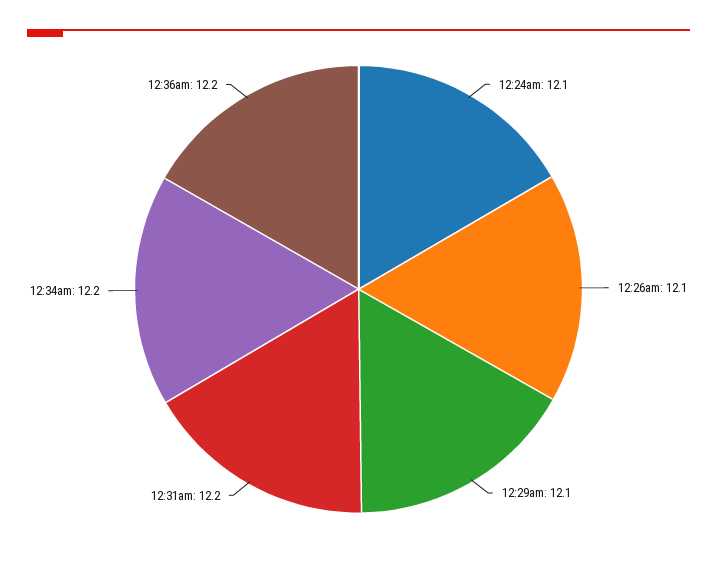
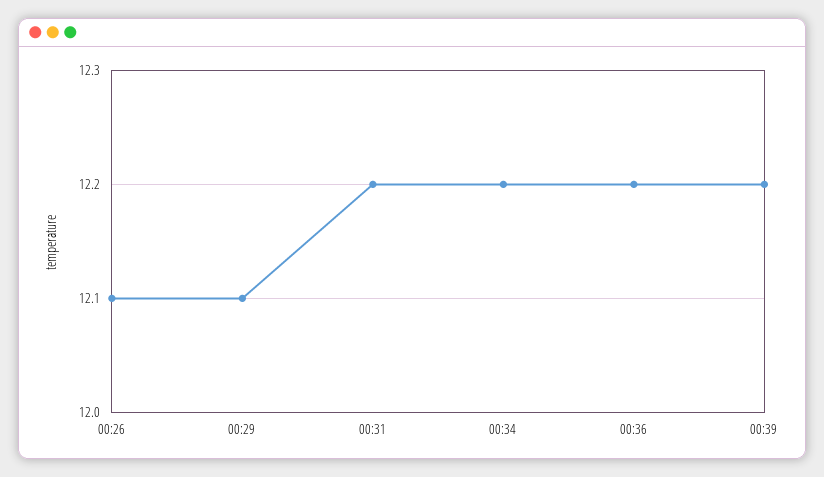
12:24am: 12.1 -> none
00:39: none -> 12.2

